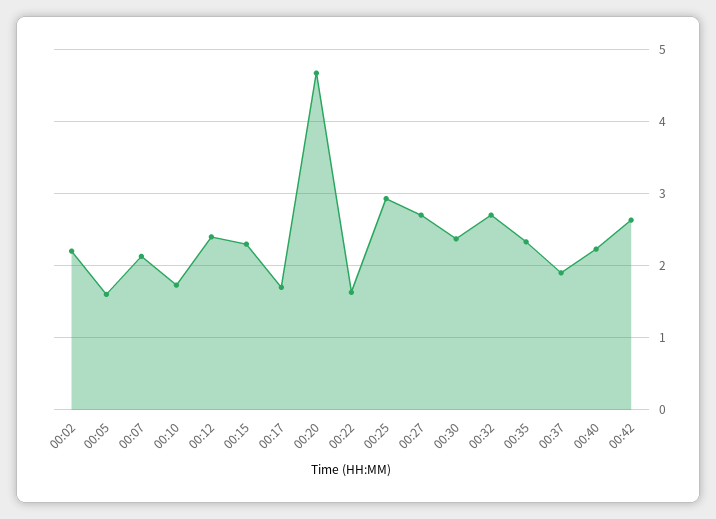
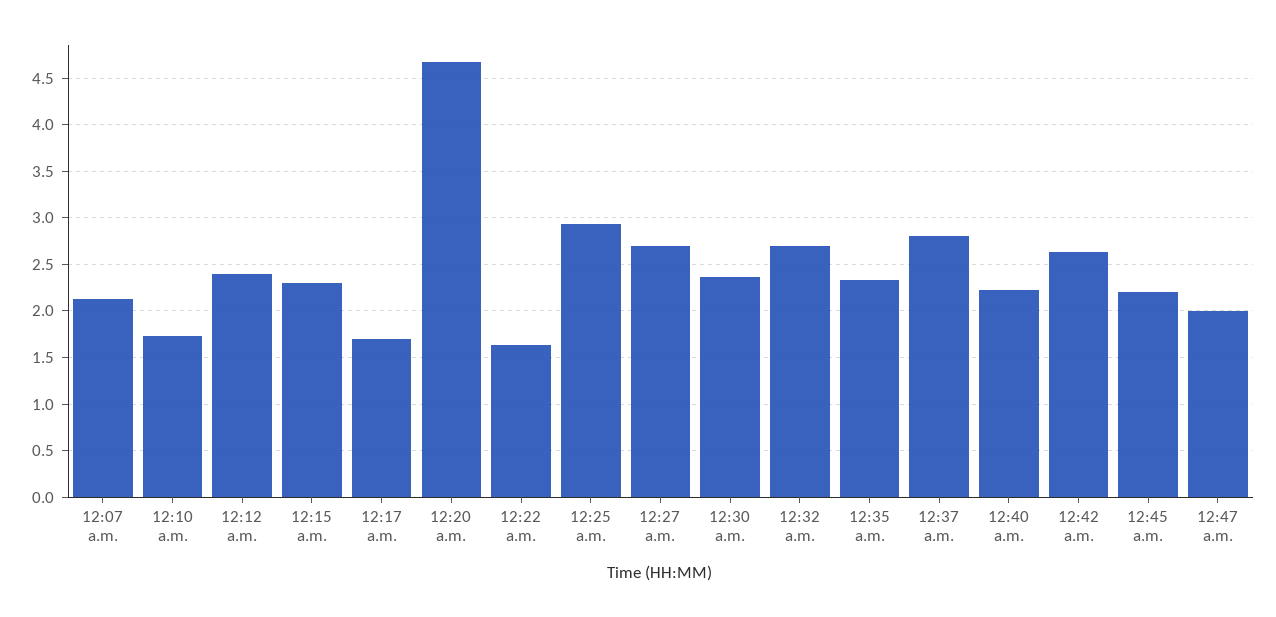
00:02: 2.2 -> none
00:05: 1.6 -> none
00:37: 1.9 -> 2.8
12:45 a.m.: none -> 2.2
12:47 a.m.: none -> 2

